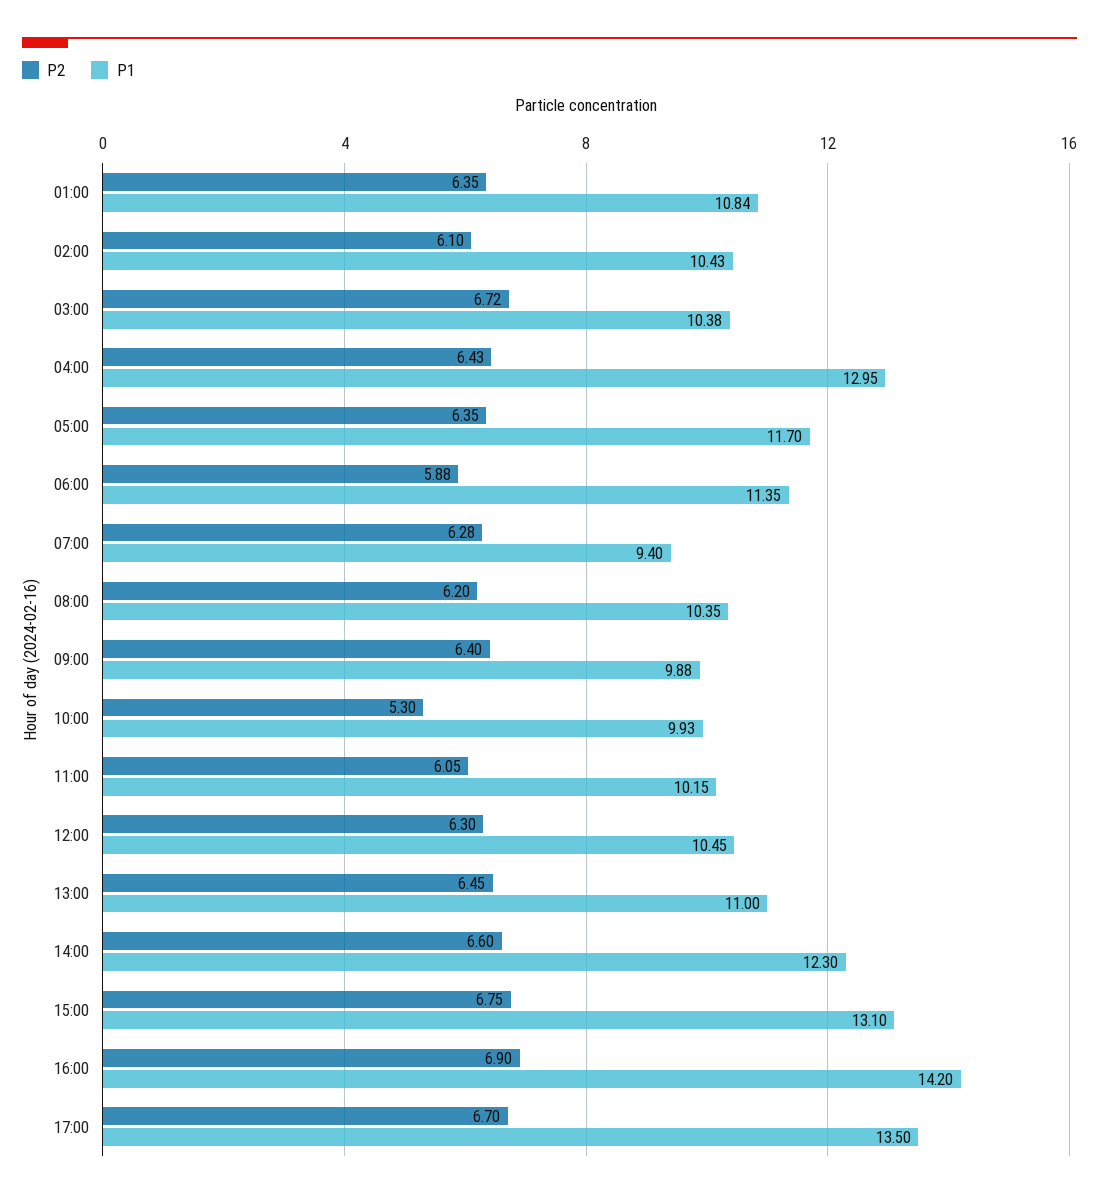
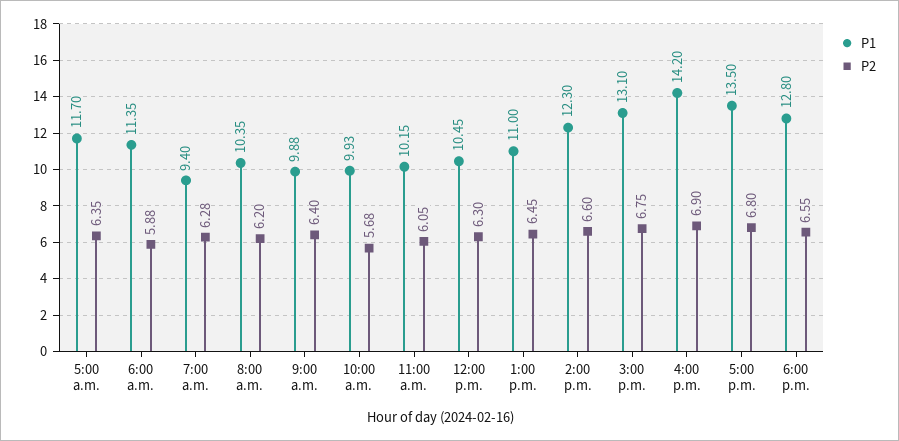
P2, 01:00: 6.35 -> none
P1, 01:00: 10.84 -> none
P2, 02:00: 6.1 -> none
P1, 02:00: 10.43 -> none
P2, 03:00: 6.72 -> none
P1, 03:00: 10.38 -> none
P2, 04:00: 6.43 -> none
P1, 04:00: 12.95 -> none
P2, 10:00: 5.3 -> 5.68
P2, 17:00: 6.7 -> 6.8
P1, 6:00 p.m.: none -> 12.8
P2, 6:00 p.m.: none -> 6.55

